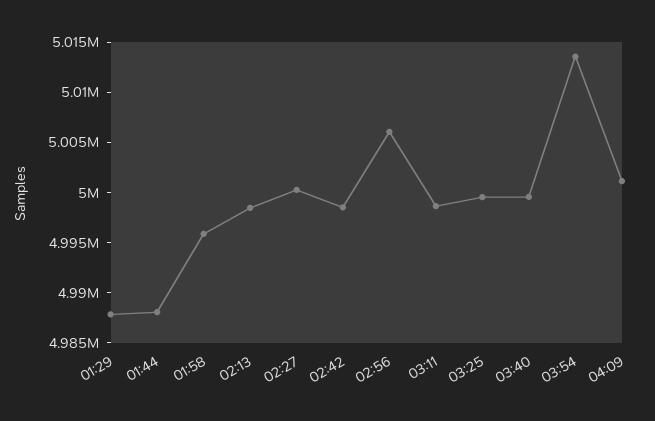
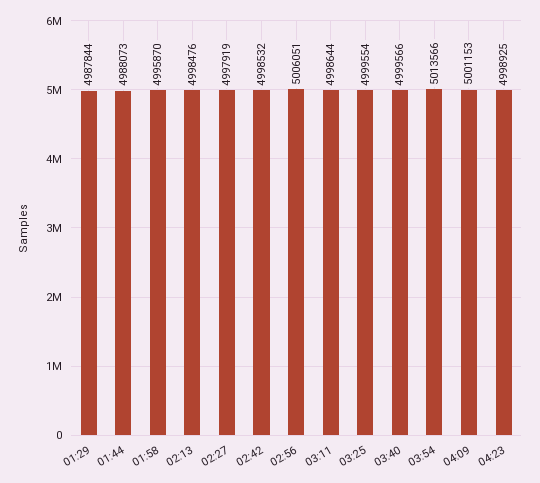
02:27: 5000000 -> 4997919
04:23: none -> 4998925

